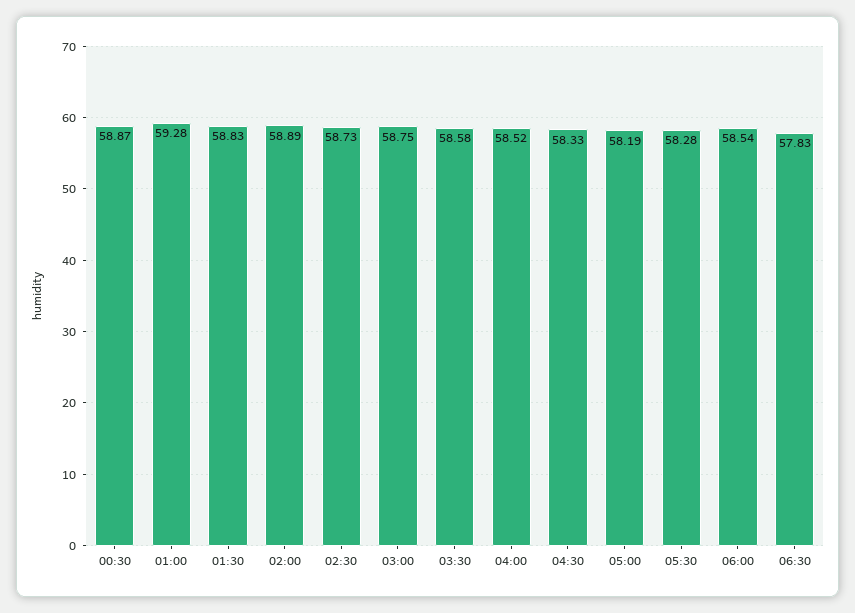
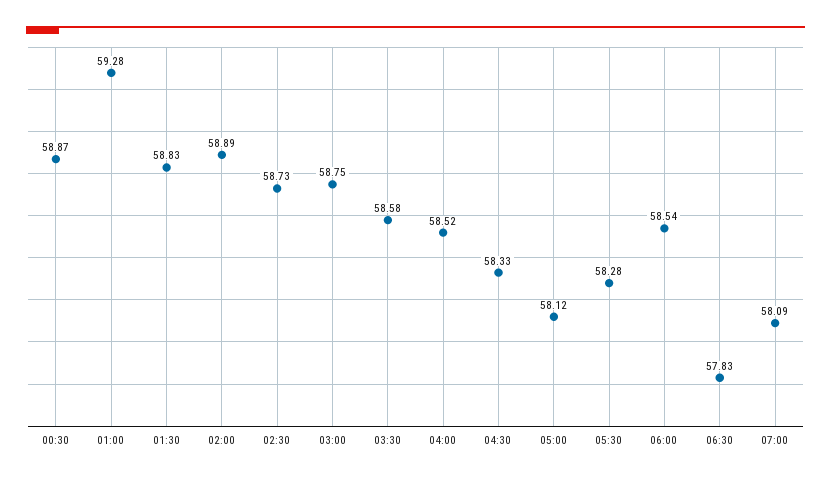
05:00: 58.19 -> 58.12
07:00: none -> 58.09

